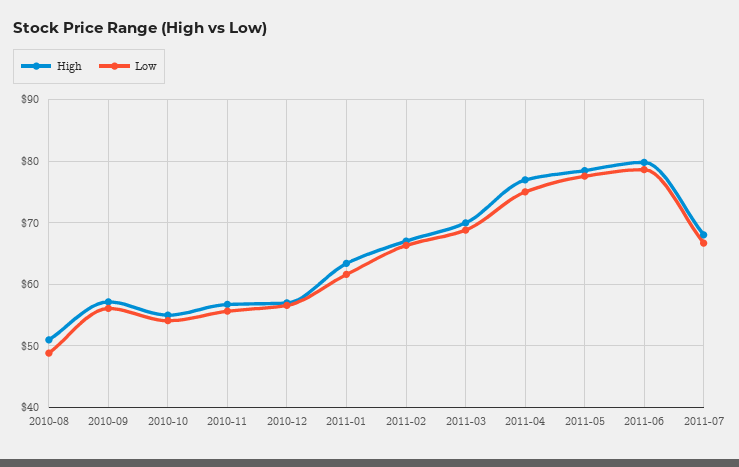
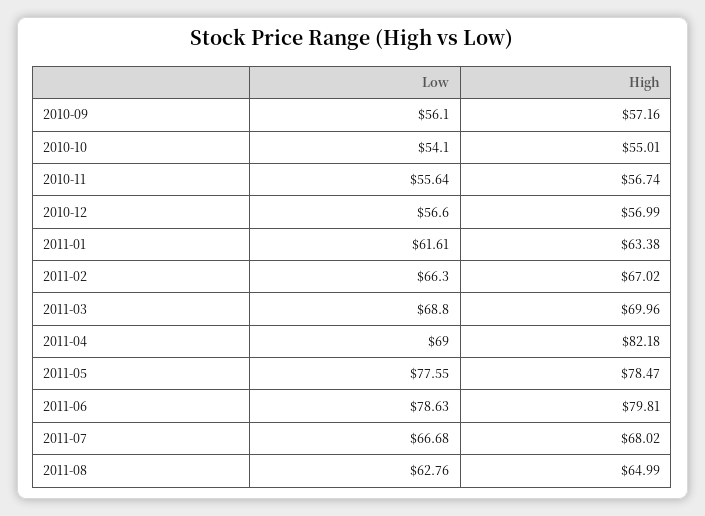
High, 2010-08: 51 -> none
Low, 2010-08: 49 -> none
High, 2011-04: 77 -> 82.18
Low, 2011-04: 75 -> 69
Low, 2011-08: none -> 62.76
High, 2011-08: none -> 64.99

